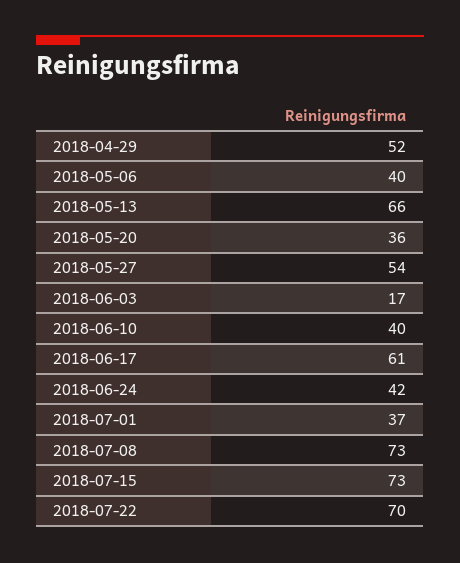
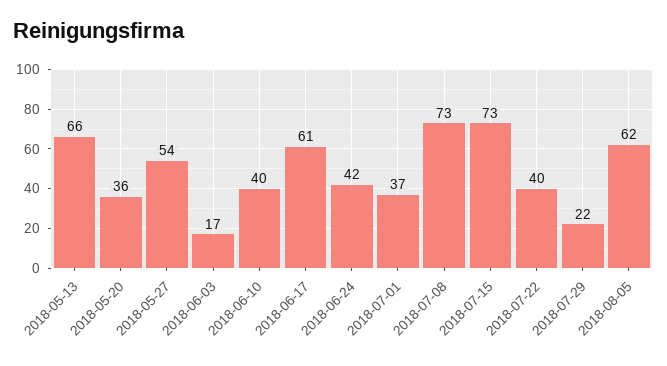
2018-04-29: 52 -> none
2018-05-06: 40 -> none
2018-07-22: 70 -> 40
2018-07-29: none -> 22
2018-08-05: none -> 62

